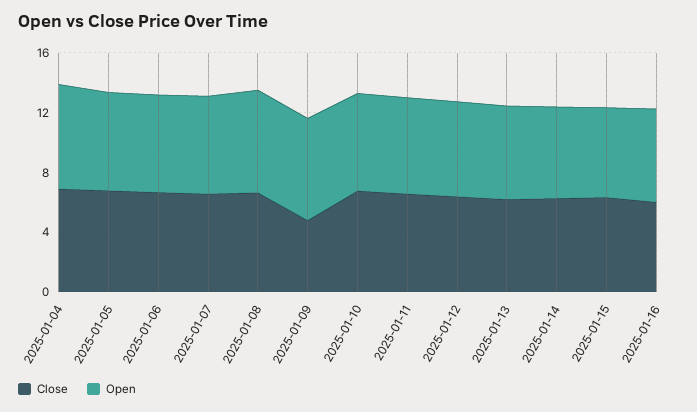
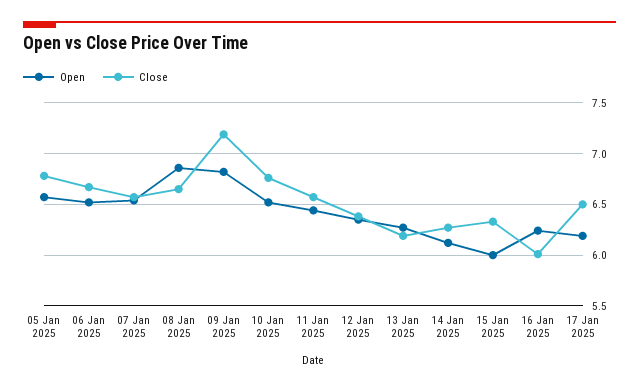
Close, 2025-01-04: 7 -> none
Open, 2025-01-04: 7 -> none
Close, 2025-01-09: 5 -> 7.2
Open, 17 Jan 2025: none -> 6.2
Close, 17 Jan 2025: none -> 6.5

